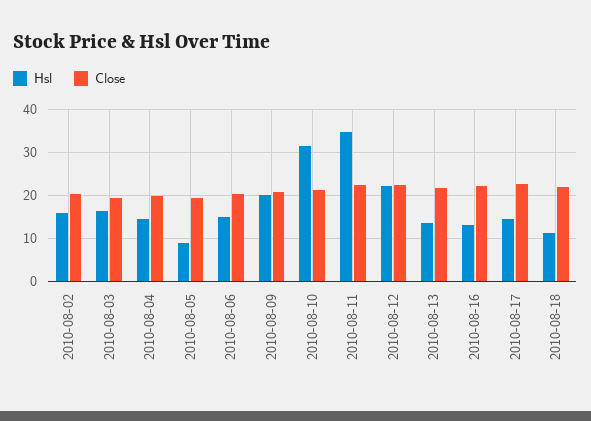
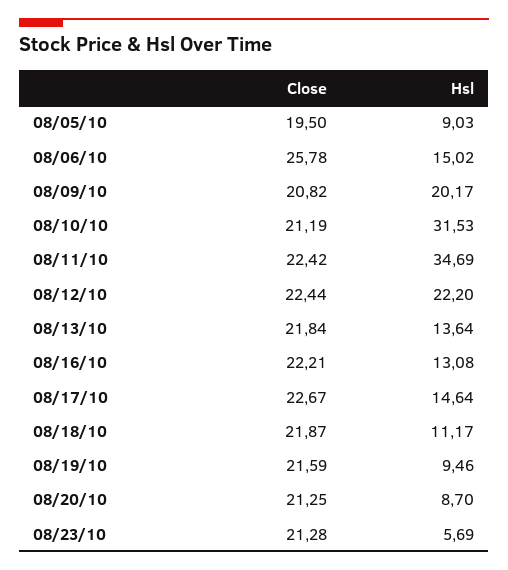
Hsl, 2010-08-02: 16 -> none
Close, 2010-08-02: 20 -> none
Hsl, 2010-08-03: 16 -> none
Close, 2010-08-03: 20 -> none
Hsl, 2010-08-04: 14 -> none
Close, 2010-08-04: 20 -> none
Close, 2010-08-06: 20 -> 25.78
Close, 08/19/10: none -> 21.59
Hsl, 08/19/10: none -> 9.46
Close, 08/20/10: none -> 21.25
Hsl, 08/20/10: none -> 8.7
Close, 08/23/10: none -> 21.28
Hsl, 08/23/10: none -> 5.69

